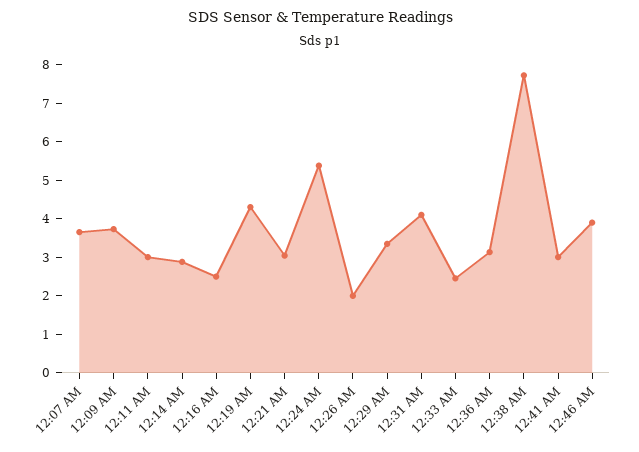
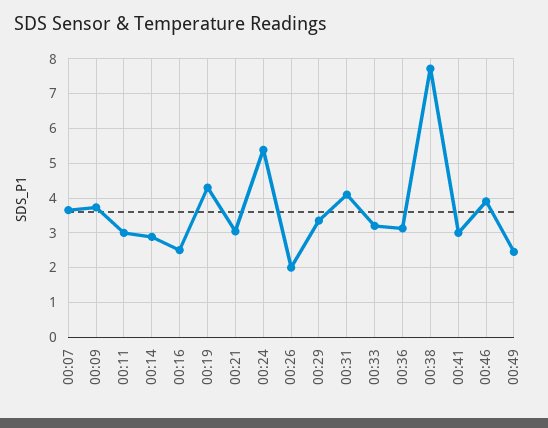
12:33 AM: 2.5 -> 3.2
00:49: none -> 2.4

